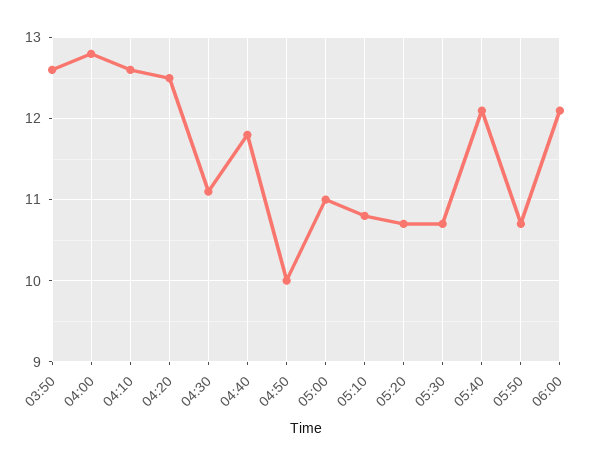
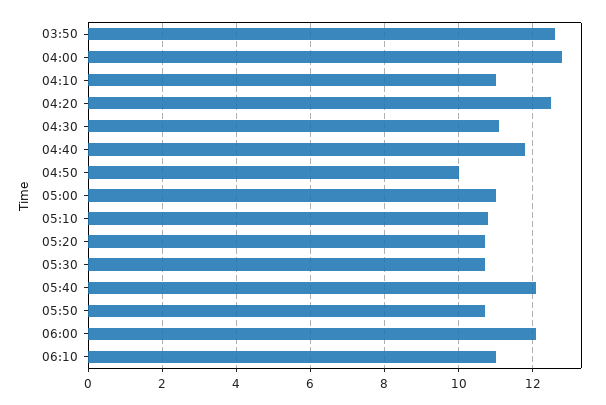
04:10: 12.6 -> 11
06:10: none -> 11

